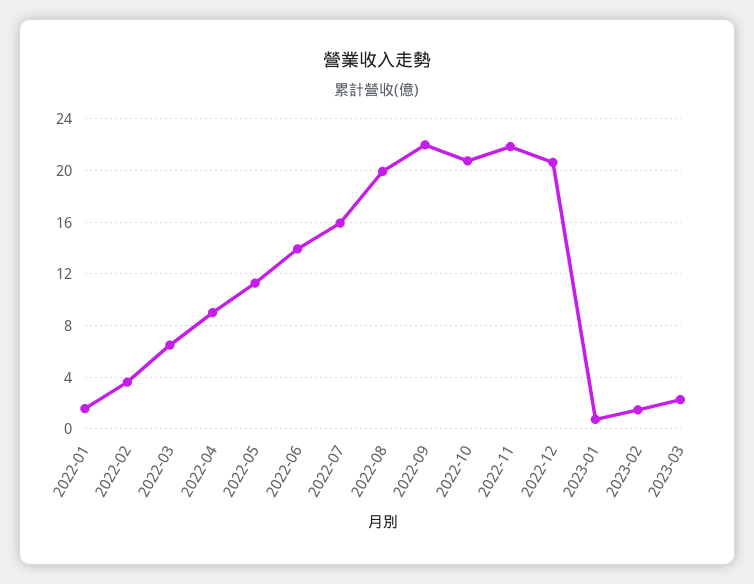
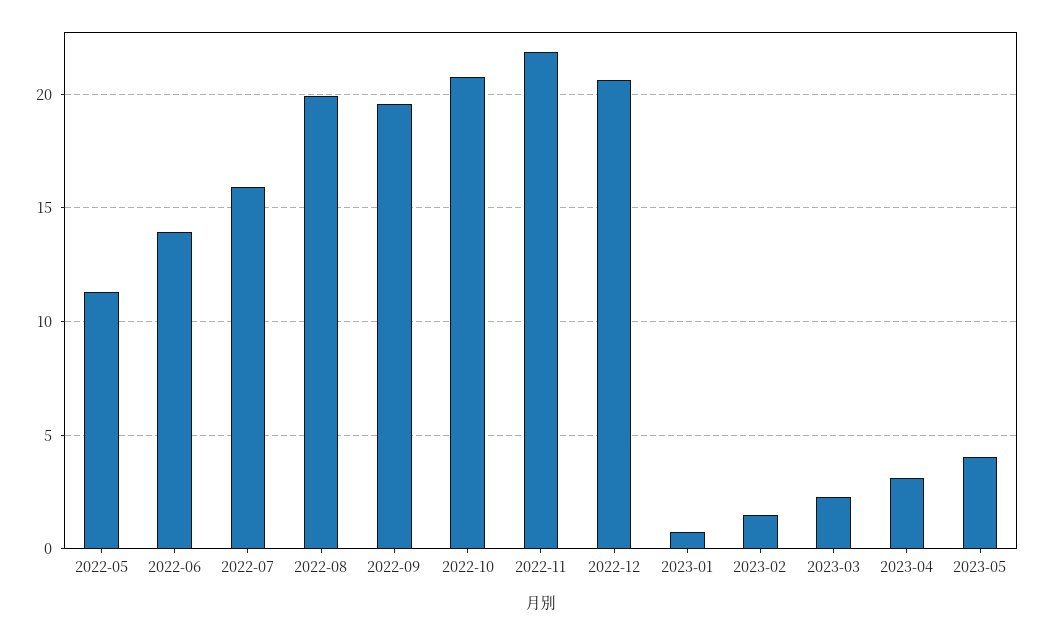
2022-01: 1.5 -> none
2022-02: 3.5 -> none
2022-03: 6.5 -> none
2022-04: 9 -> none
2022-09: 22 -> 19.5
2023-04: none -> 3
2023-05: none -> 4

